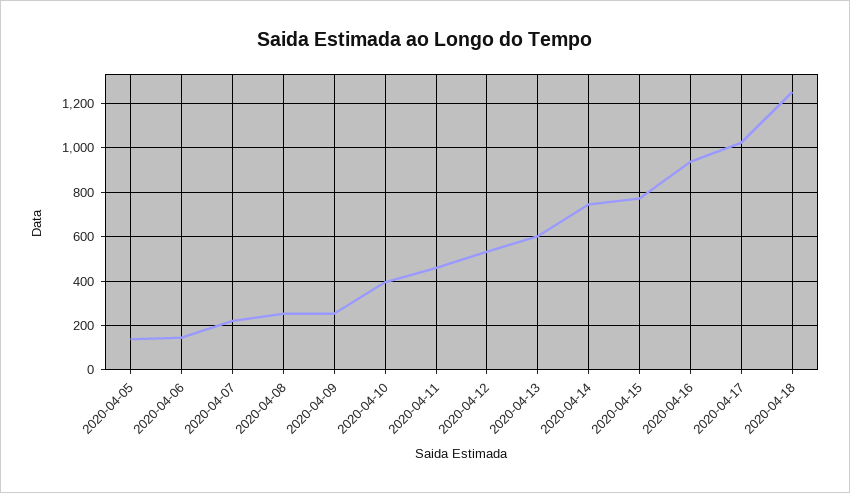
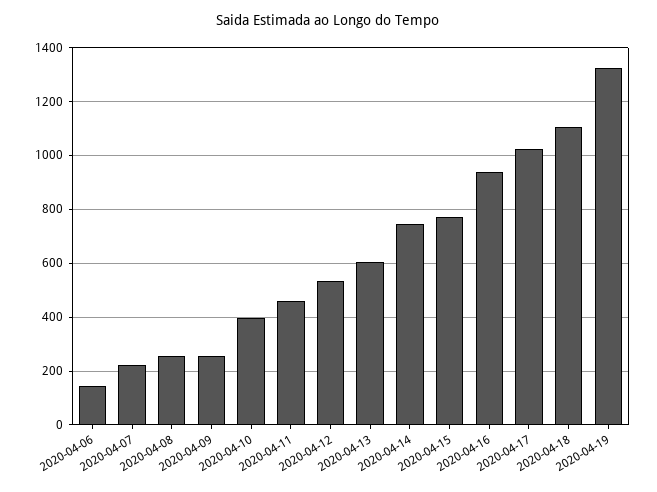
2020-04-05: 150 -> none
2020-04-18: 1250 -> 1100
2020-04-19: none -> 1325

